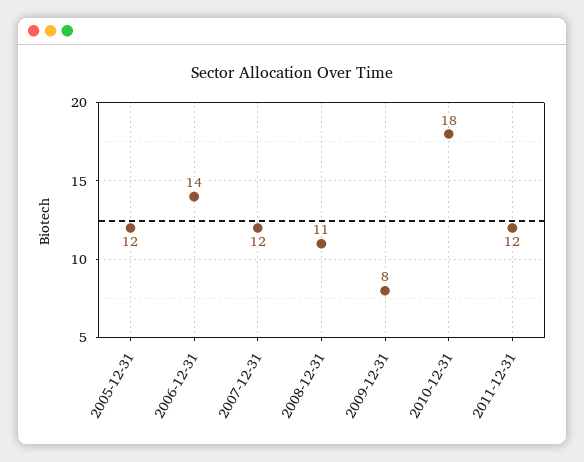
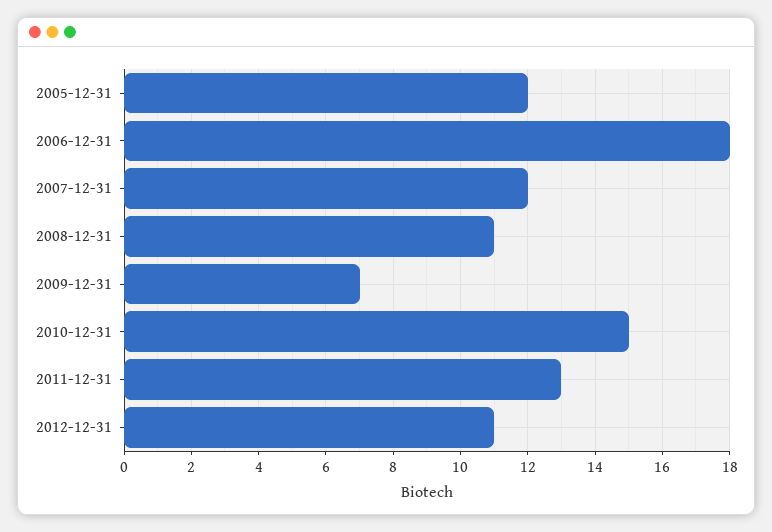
2006-12-31: 14 -> 18
2009-12-31: 8 -> 7
2010-12-31: 18 -> 15
2011-12-31: 12 -> 13
2012-12-31: none -> 11

